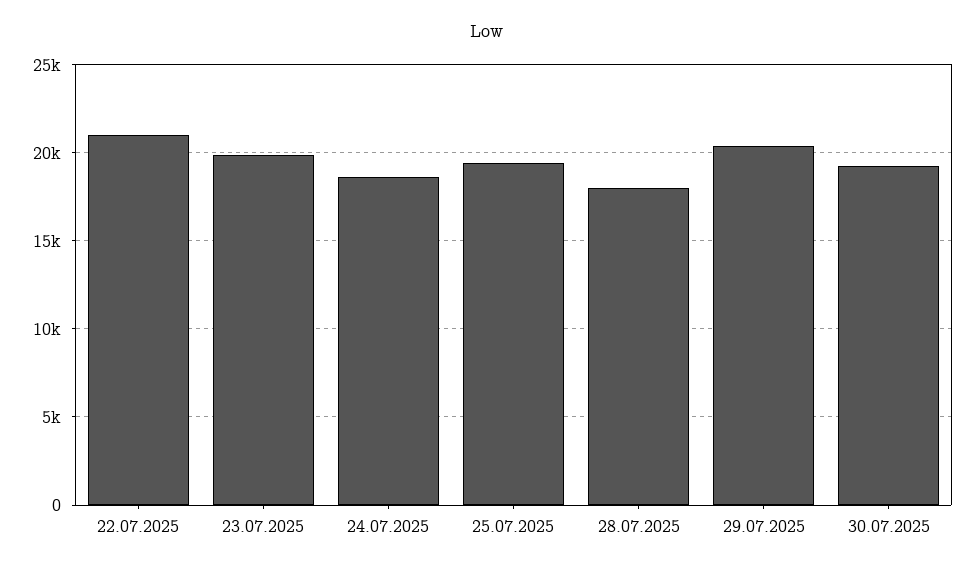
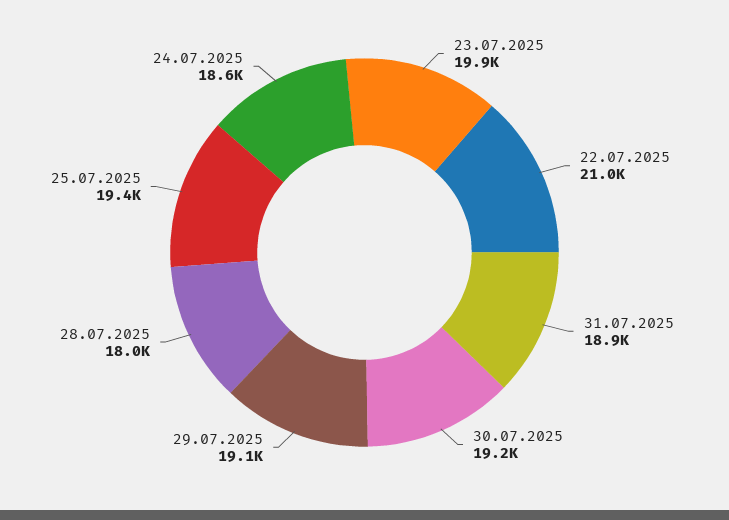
29.07.2025: 20500 -> 19100
31.07.2025: none -> 18900

